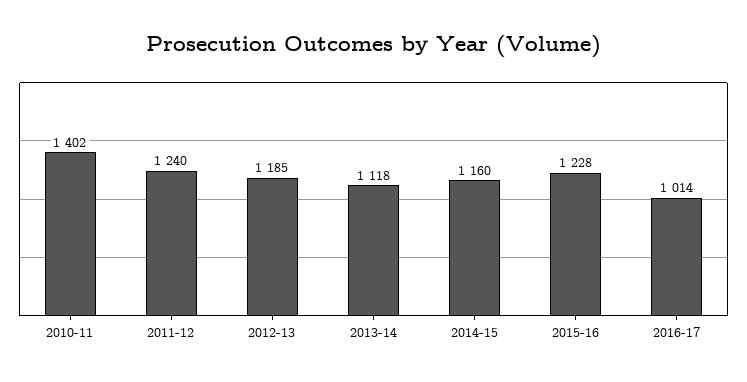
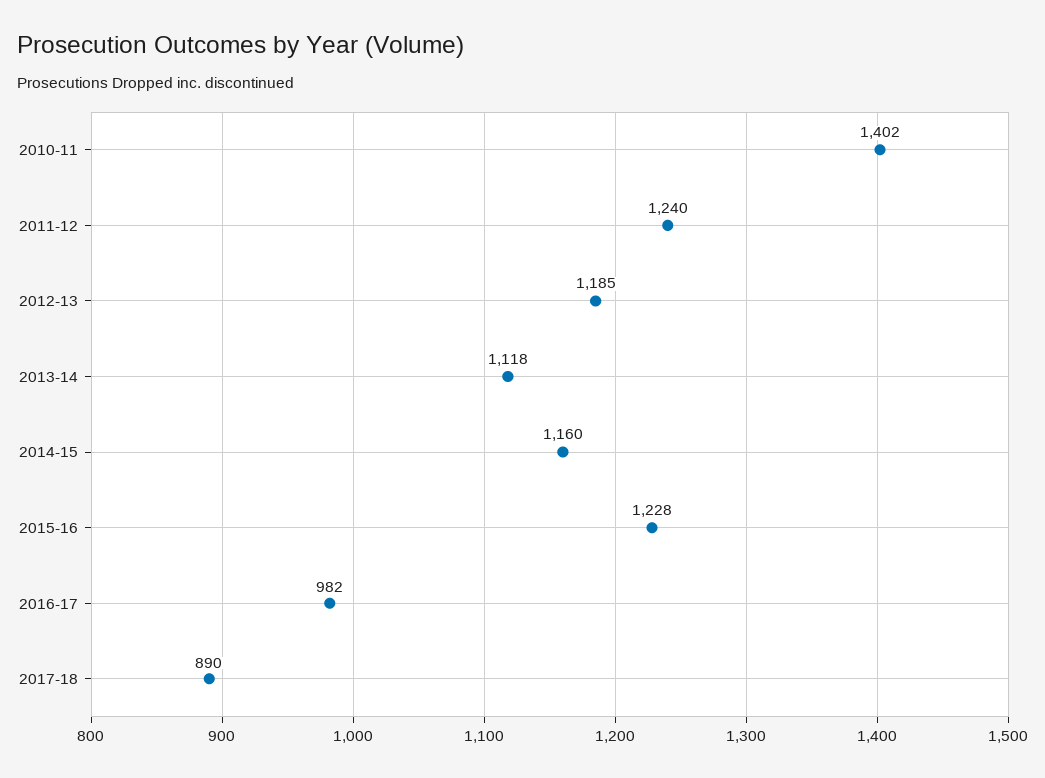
2016-17: 1014 -> 982
2017-18: none -> 890

